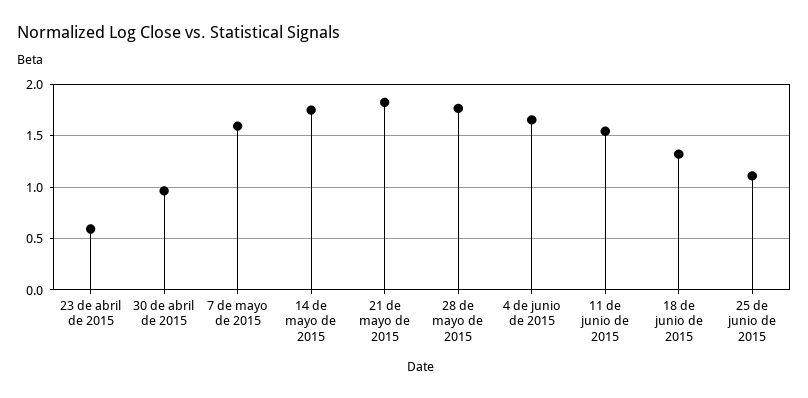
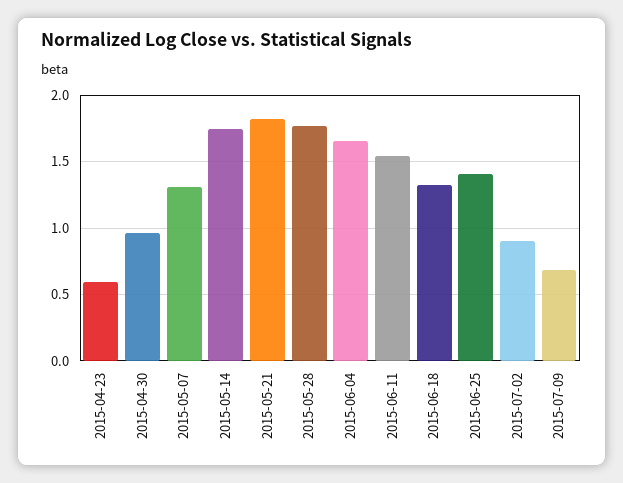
7 de mayo de 2015: 1.6 -> 1.3
25 de junio de 2015: 1.1 -> 1.4
2015-07-02: none -> 0.9
2015-07-09: none -> 0.7

